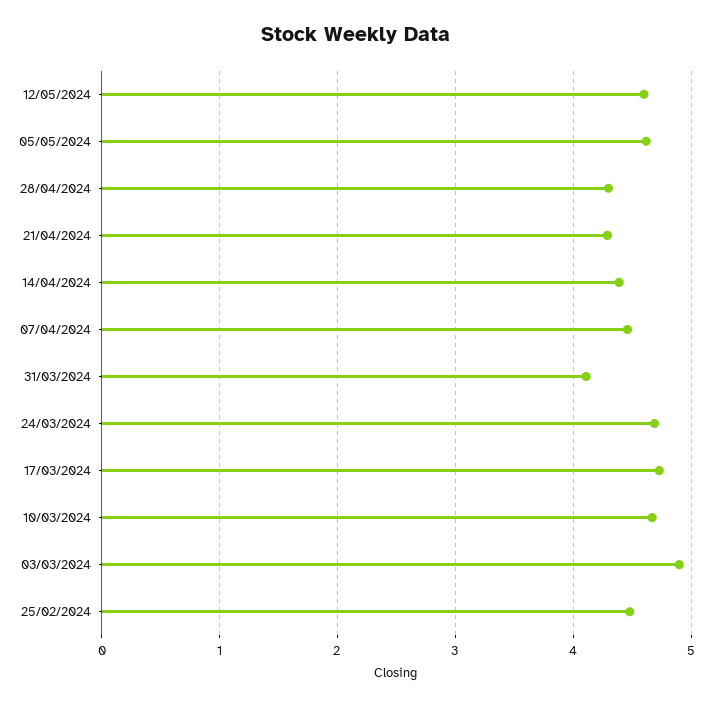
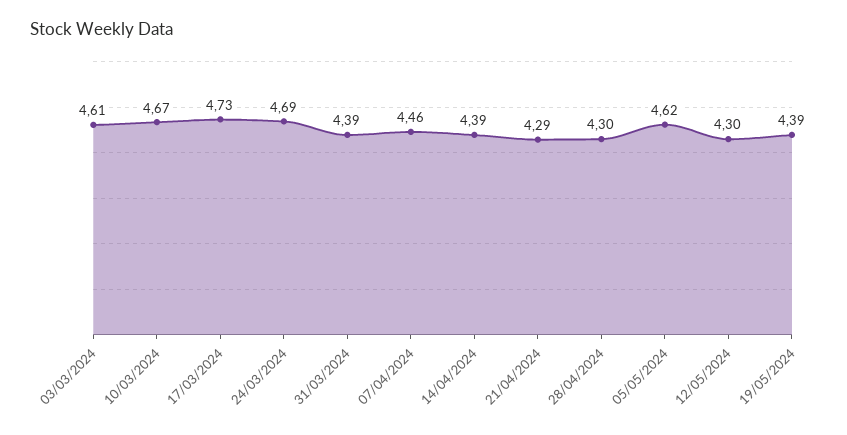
12/05/2024: 4.6 -> 4.3
31/03/2024: 4.1 -> 4.39
03/03/2024: 4.9 -> 4.61
25/02/2024: 4.5 -> none
19/05/2024: none -> 4.39

